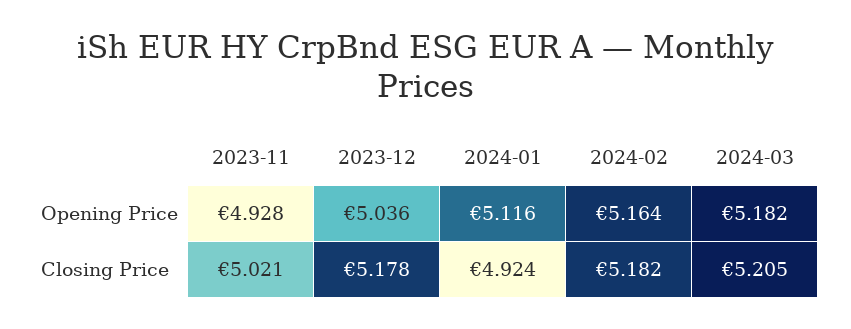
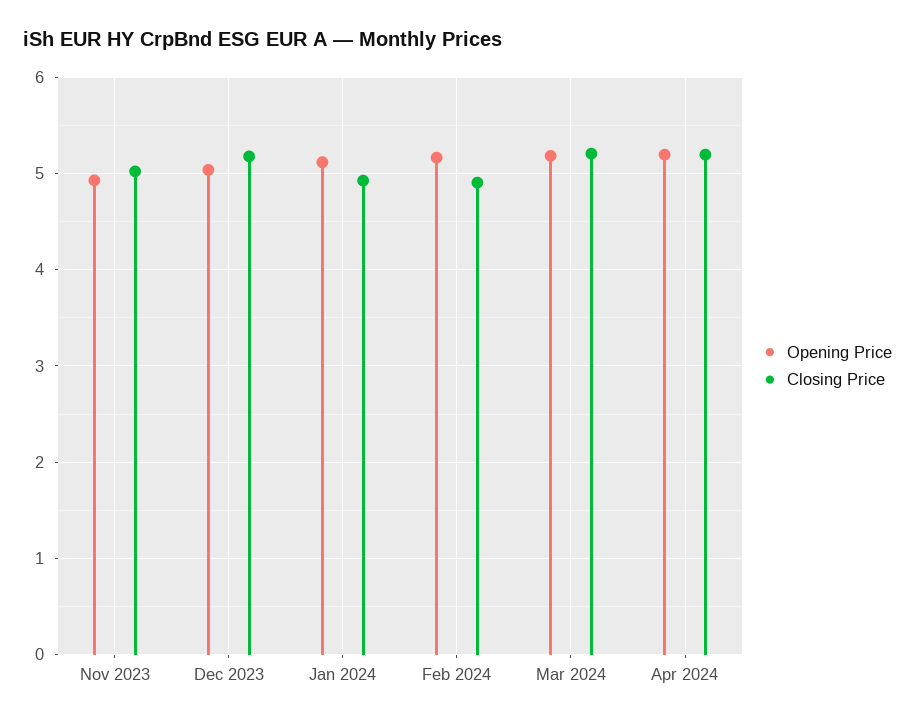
Closing Price, 2024-02: 5.182 -> 4.9
Opening Price, Apr 2024: none -> 5.2
Closing Price, Apr 2024: none -> 5.2

